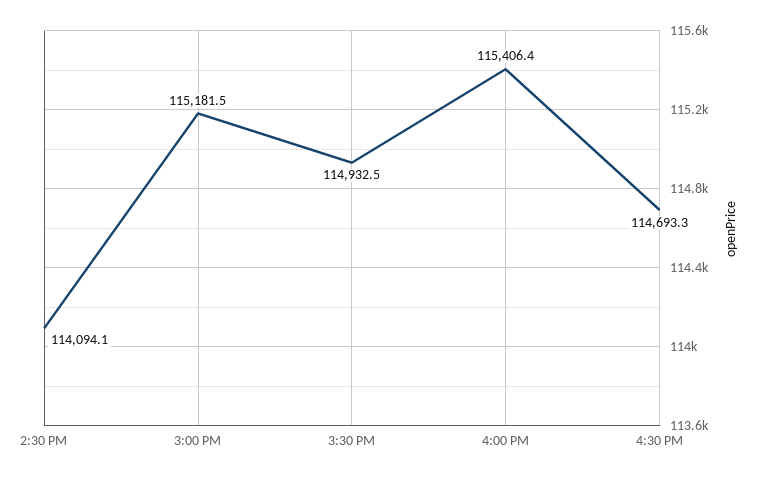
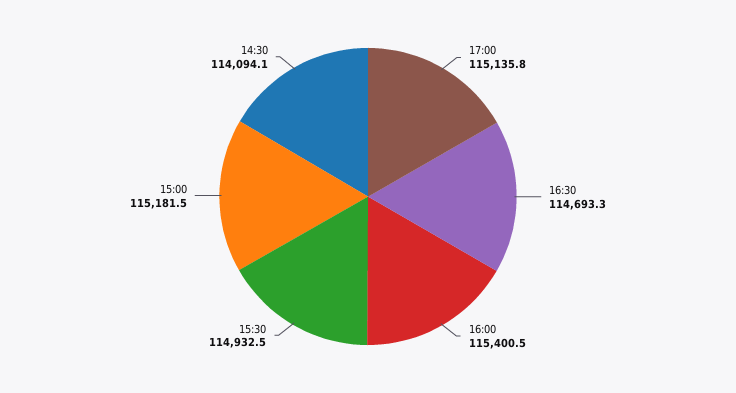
4:00 PM: 115406.4 -> 115400.5
17:00: none -> 115135.8

